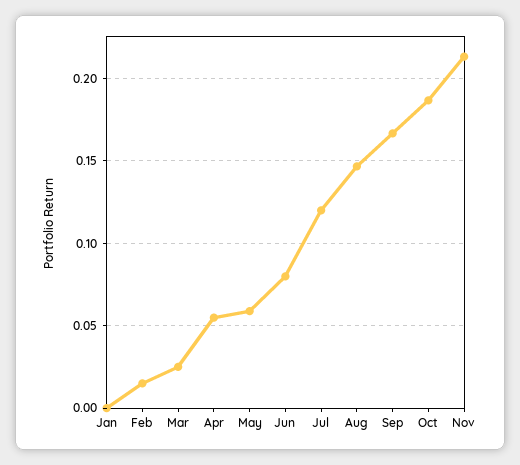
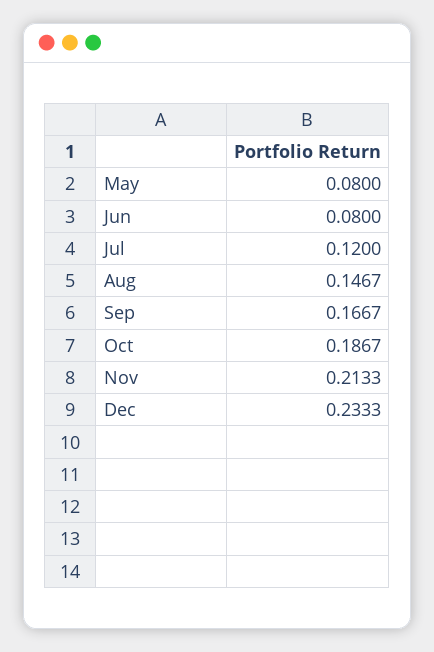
Jan: 0 -> none
Feb: 0.015 -> none
Mar: 0.025 -> none
Apr: 0.055 -> none
May: 0.06 -> 0.08
Dec: none -> 0.2333

